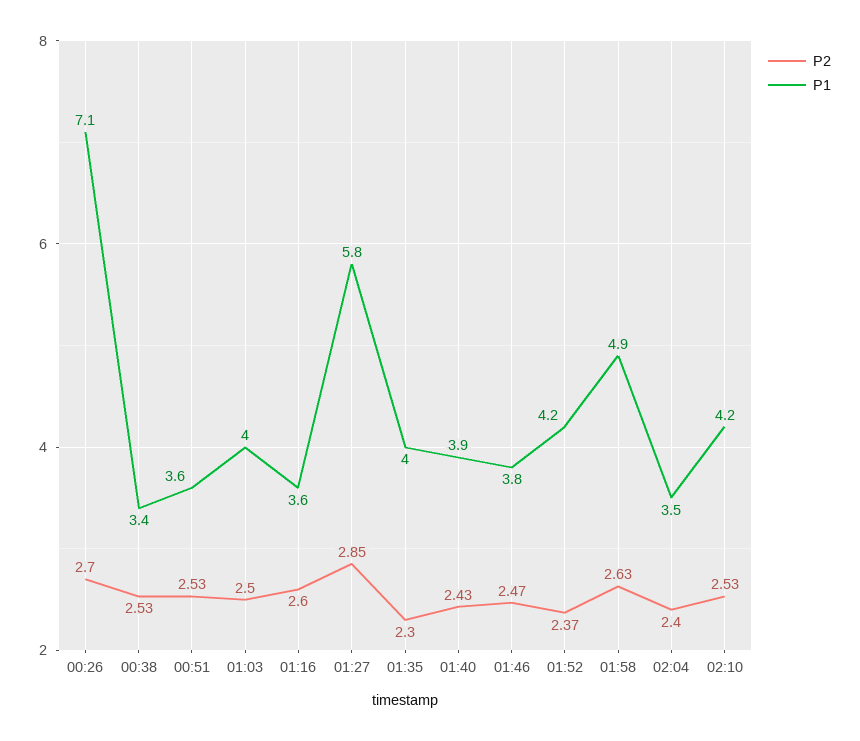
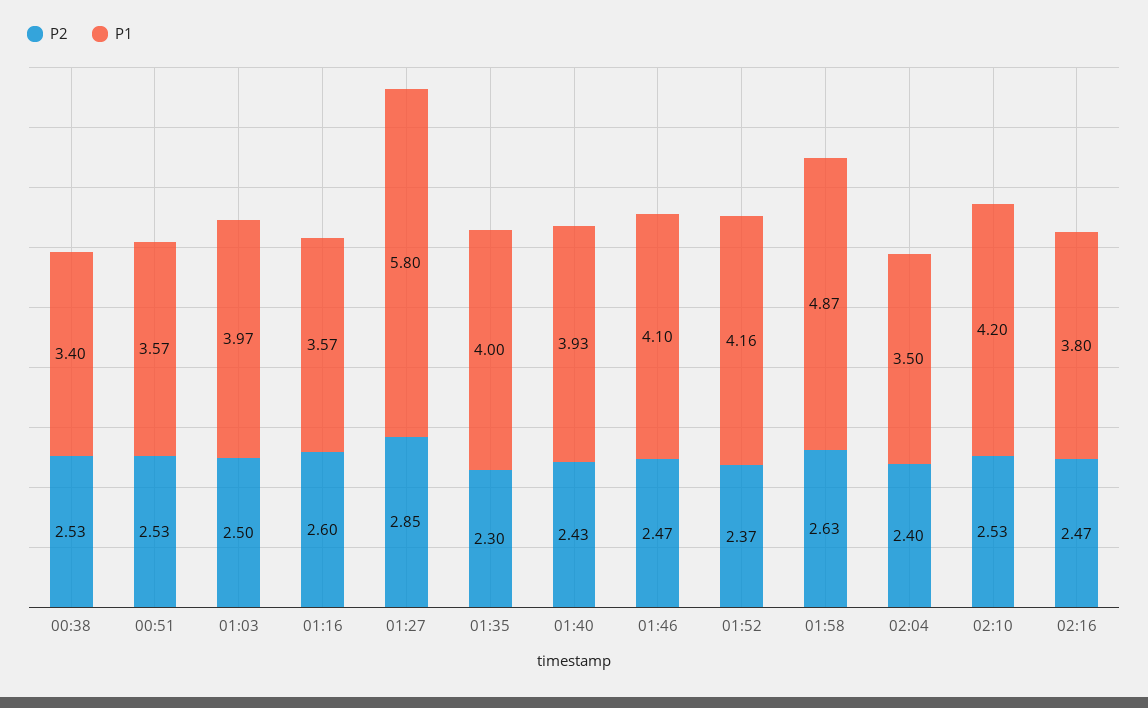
P2, 00:26: 2.7 -> none
P1, 00:26: 7.1 -> none
P1, 01:46: 3.8 -> 4.1
P2, 02:16: none -> 2.47
P1, 02:16: none -> 3.8

